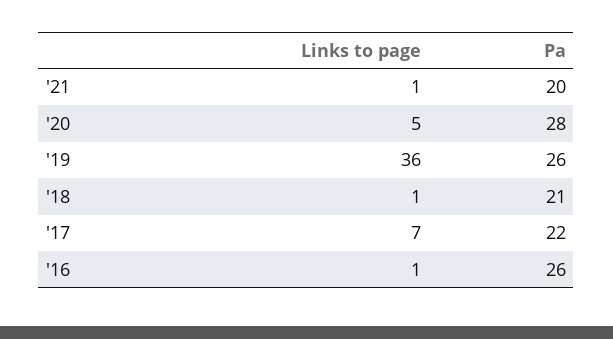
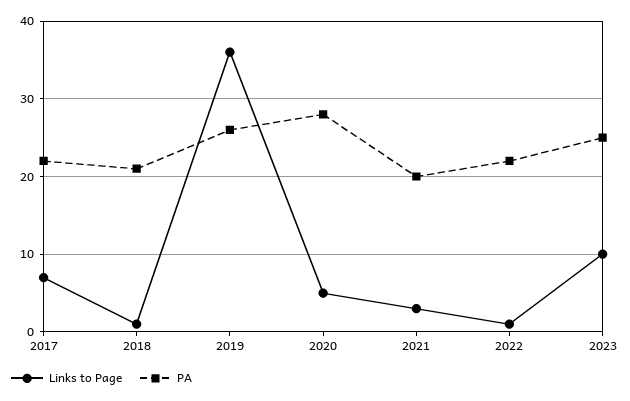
Links to page, '21: 1 -> 3
Links to page, '16: 1 -> none
Pa, '16: 26 -> none
Links to page, 2022: none -> 1
Pa, 2022: none -> 22
Links to page, 2023: none -> 10
Pa, 2023: none -> 25

